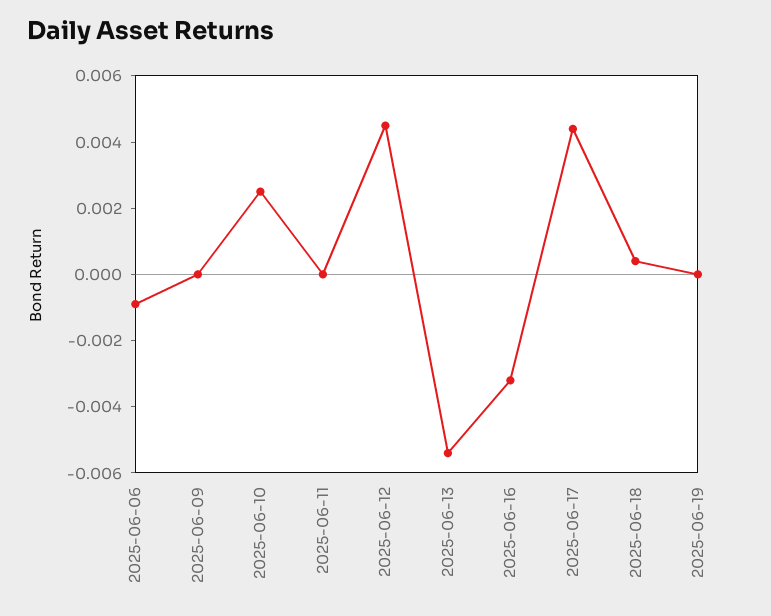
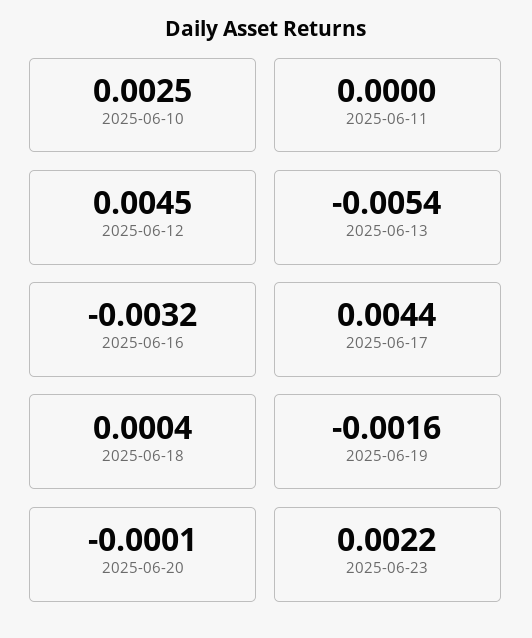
2025-06-06: -0.001 -> none
2025-06-09: 0 -> none
2025-06-19: 0 -> -0.0016
2025-06-20: none -> -0.0001
2025-06-23: none -> 0.0022

